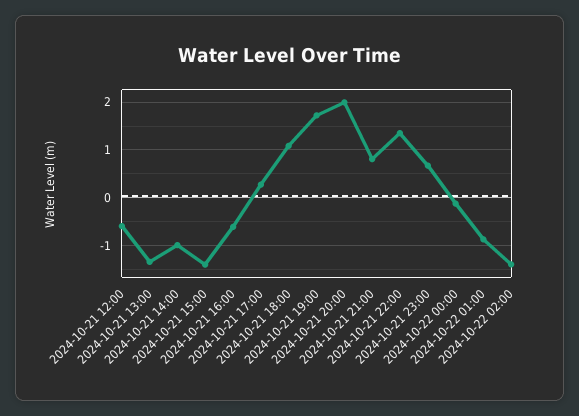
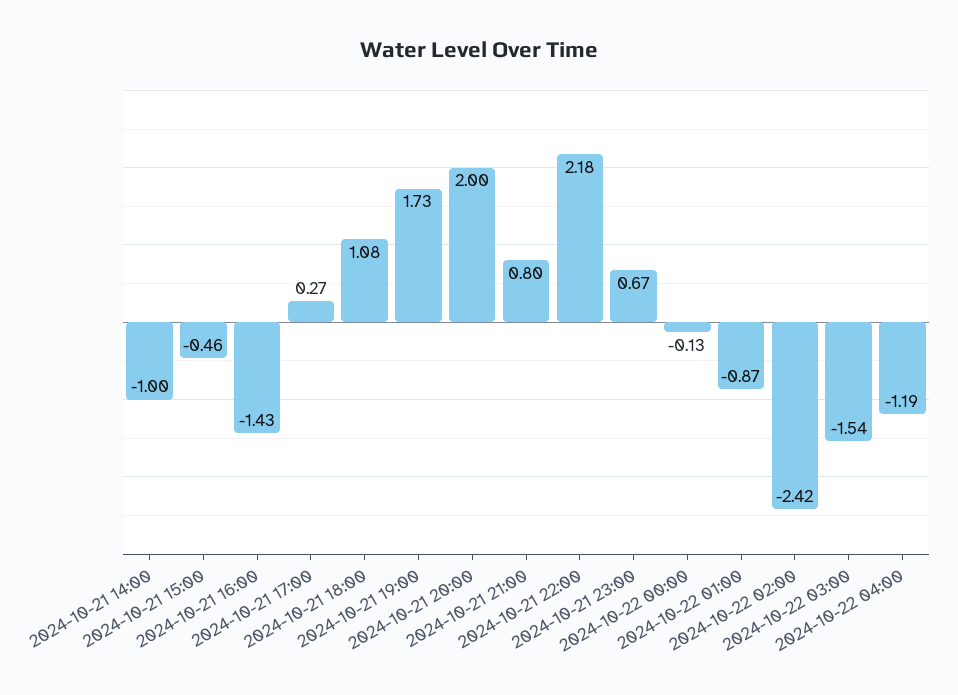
2024-10-21 12:00: -0.6 -> none
2024-10-21 13:00: -1.4 -> none
2024-10-21 15:00: -1.4 -> -0.46
2024-10-21 16:00: -0.6 -> -1.43
2024-10-21 22:00: 1.4 -> 2.18
2024-10-22 02:00: -1.4 -> -2.42
2024-10-22 03:00: none -> -1.54
2024-10-22 04:00: none -> -1.19

